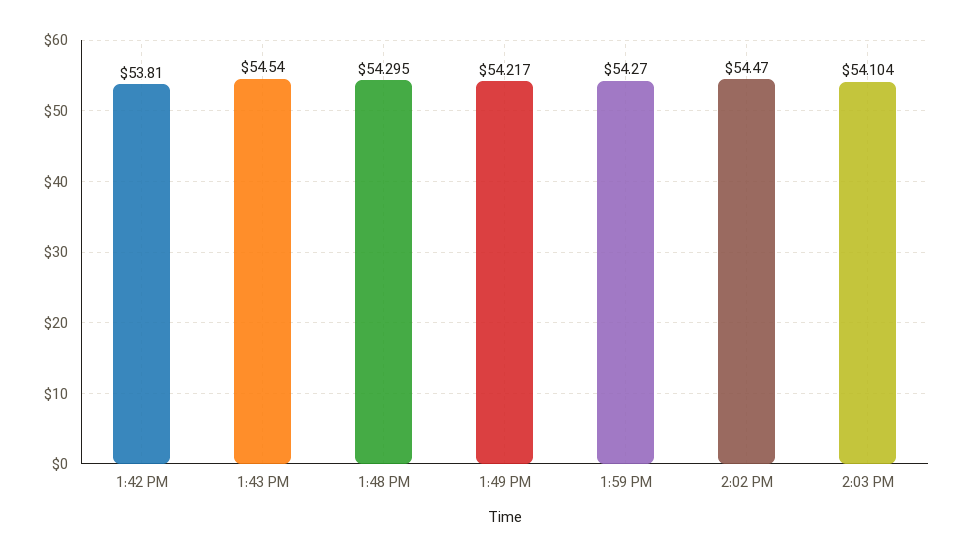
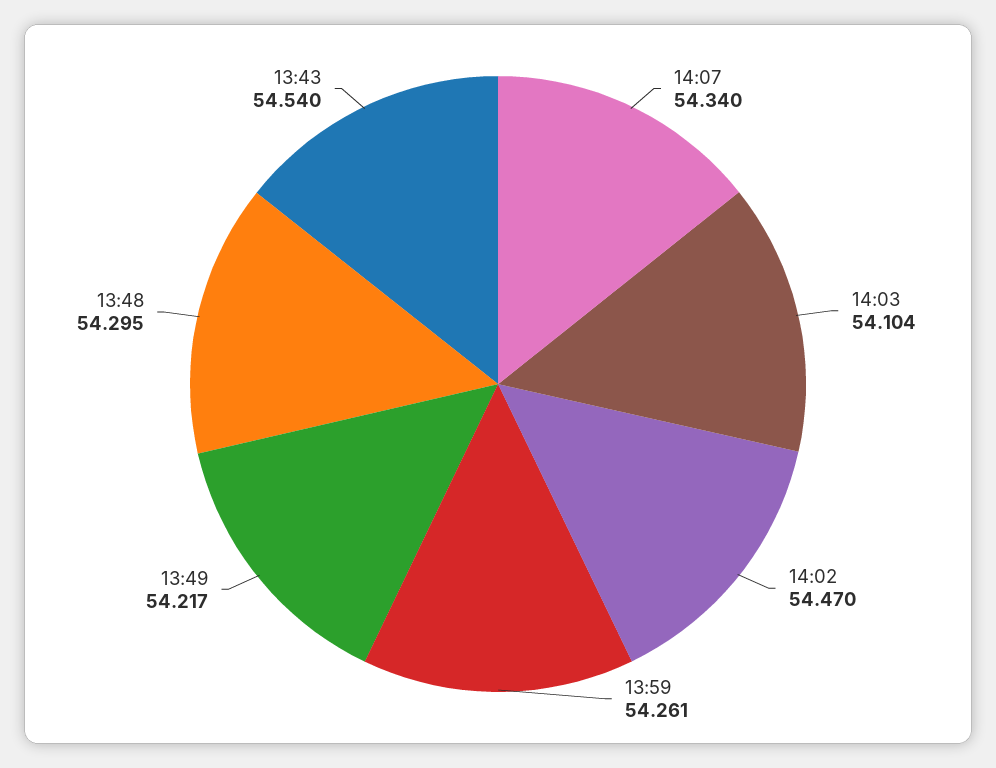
1:42 PM: 53.81 -> none
1:59 PM: 54.27 -> 54.261
14:07: none -> 54.34

